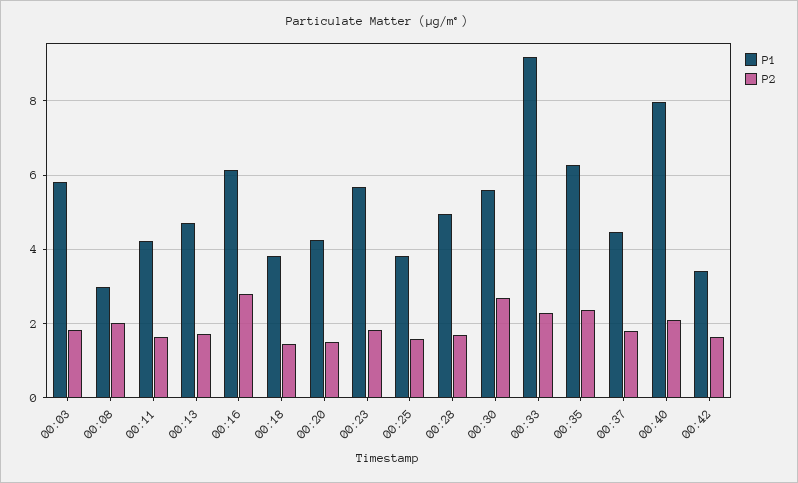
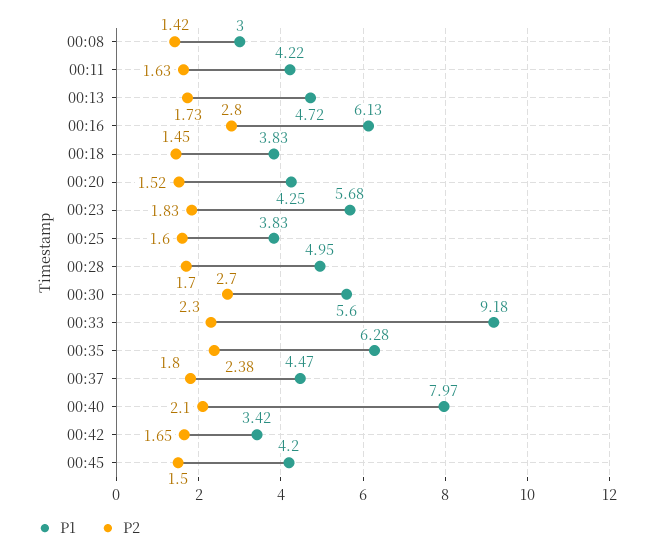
P1, 00:03: 5.8 -> none
P2, 00:03: 1.8 -> none
P2, 00:08: 2 -> 1.42
P1, 00:45: none -> 4.2
P2, 00:45: none -> 1.5

